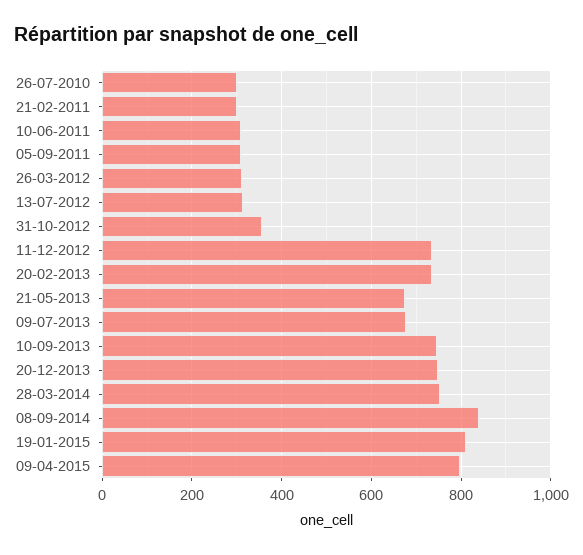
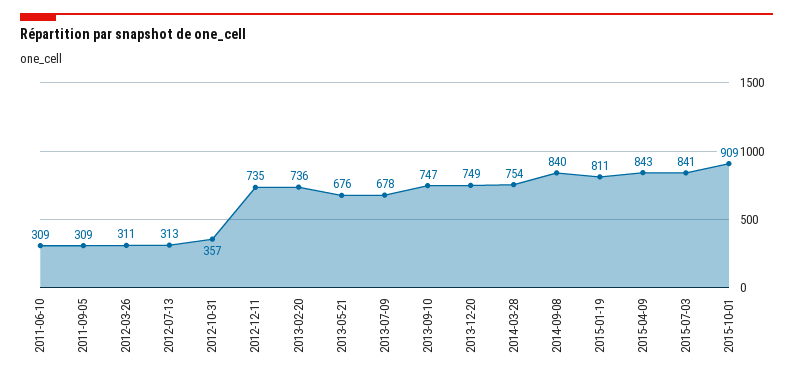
26-07-2010: 300 -> none
21-02-2011: 300 -> none
09-04-2015: 800 -> 843
2015-07-03: none -> 841
2015-10-01: none -> 909

